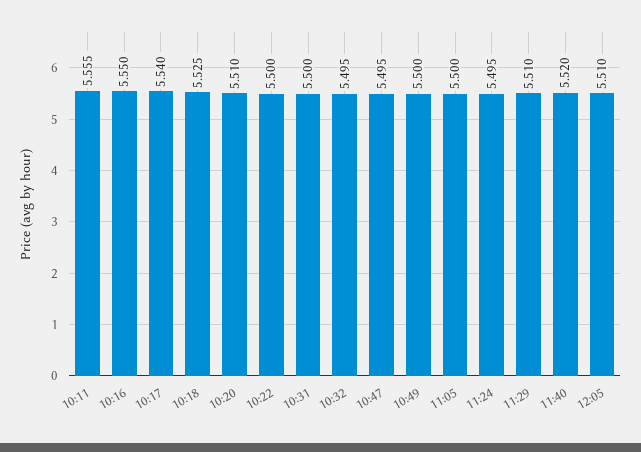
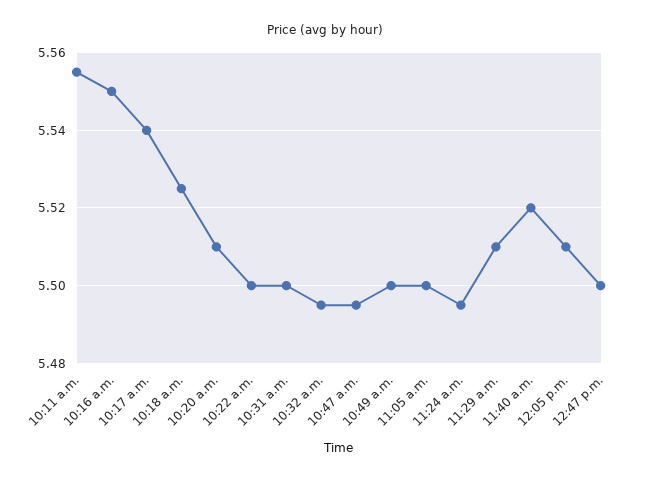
12:47 p.m.: none -> 5.5

